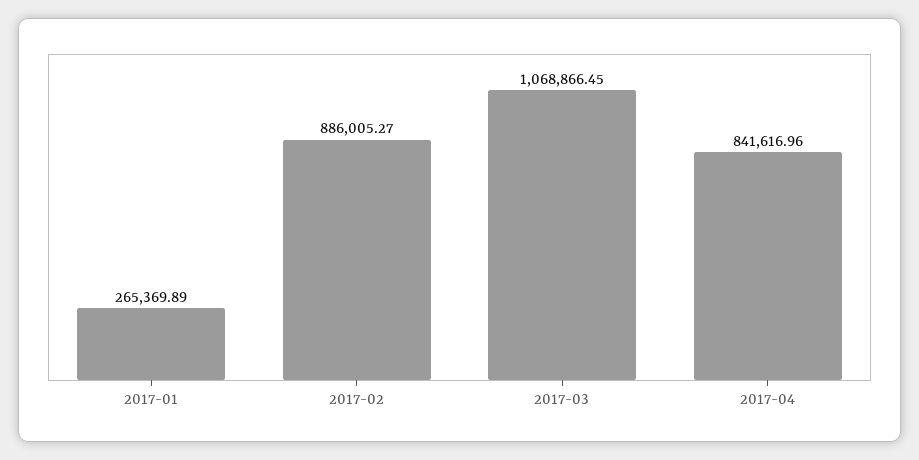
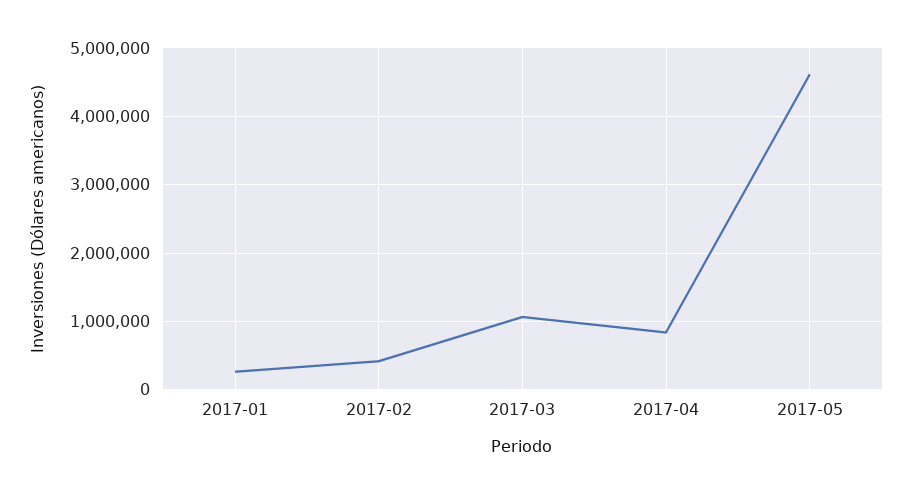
2017-02: 886005.27 -> 400000
2017-05: none -> 4600000

